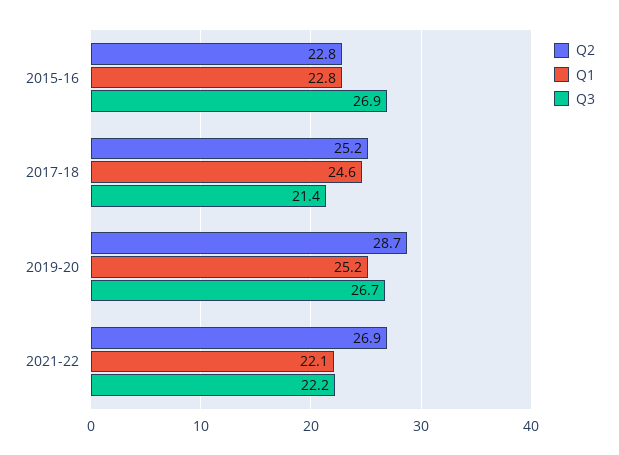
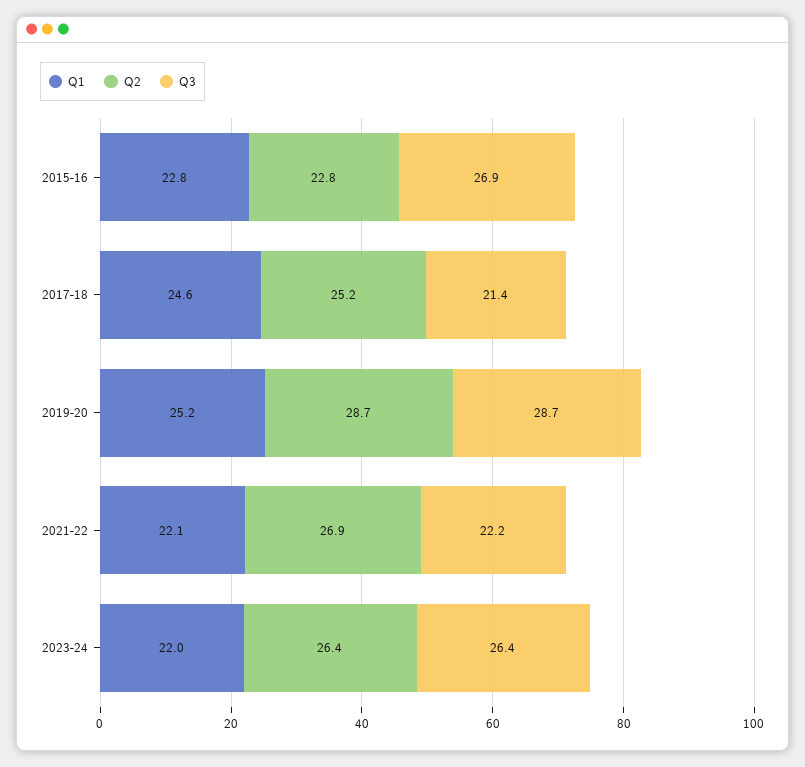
Q3, 2019-20: 26.7 -> 28.7
Q1, 2023-24: none -> 22
Q2, 2023-24: none -> 26.4
Q3, 2023-24: none -> 26.4

